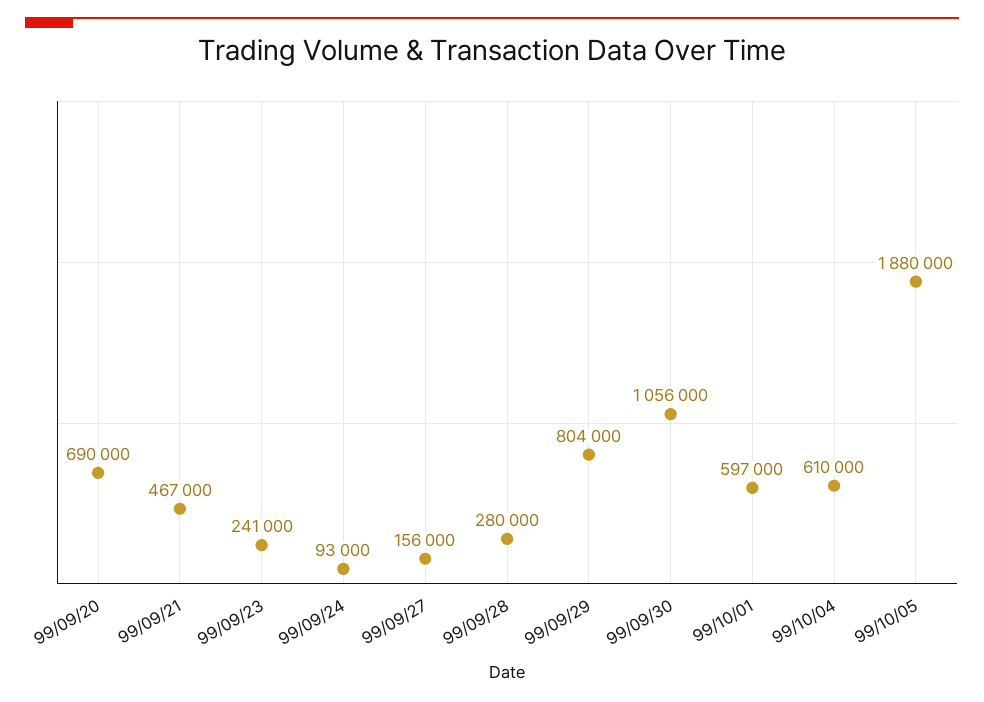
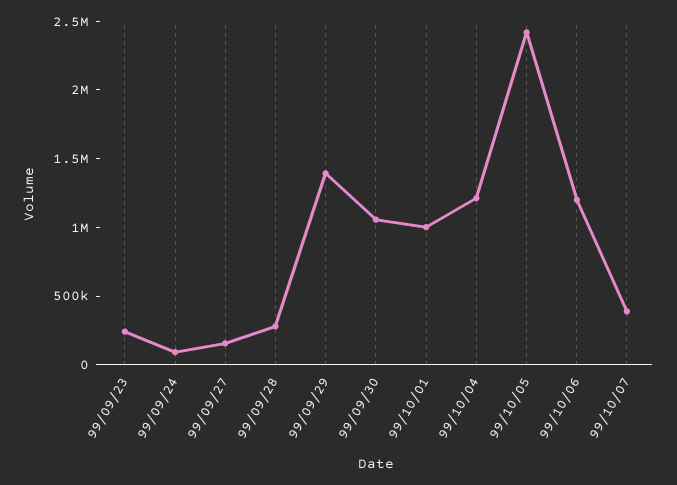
99/09/20: 690000 -> none
99/09/21: 467000 -> none
99/09/29: 804000 -> 1400000
99/10/01: 597000 -> 1000000
99/10/04: 610000 -> 1200000
99/10/05: 1880000 -> 2400000
99/10/06: none -> 1200000
99/10/07: none -> 400000

